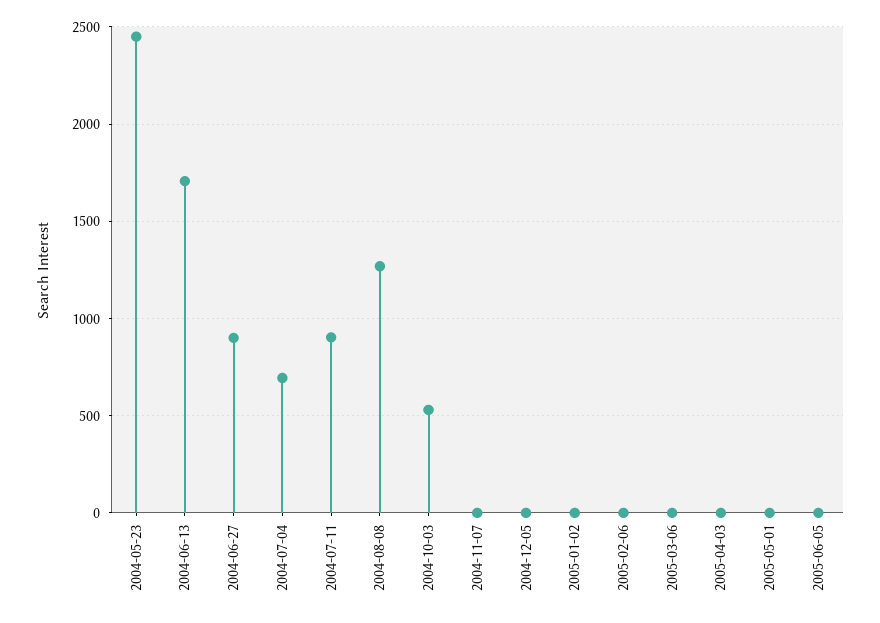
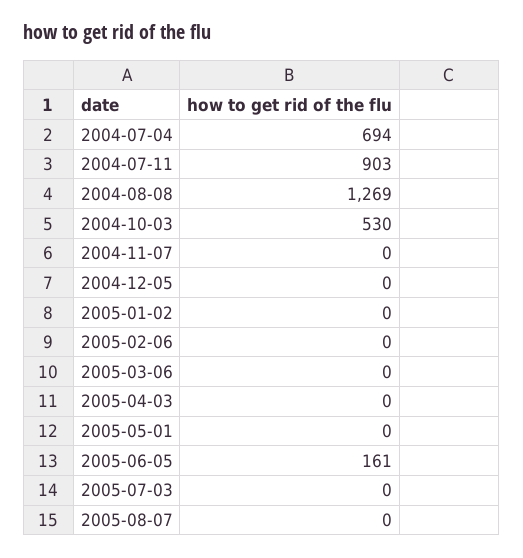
2004-05-23: 2450 -> none
2004-06-13: 1700 -> none
2004-06-27: 900 -> none
2005-06-05: 0 -> 161
2005-07-03: none -> 0
2005-08-07: none -> 0

